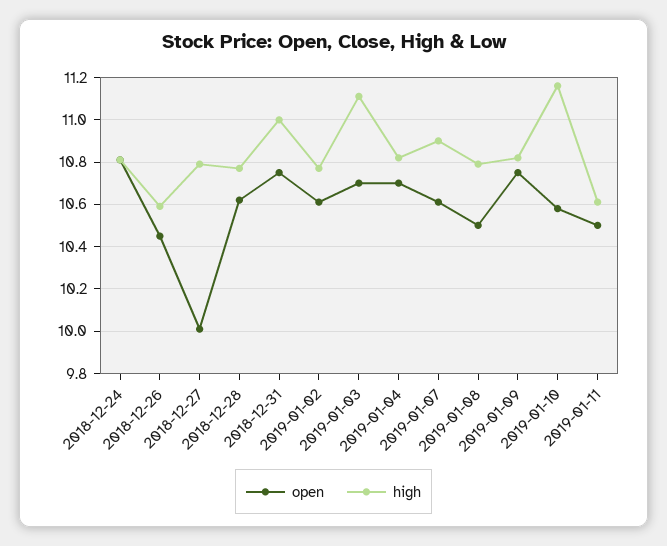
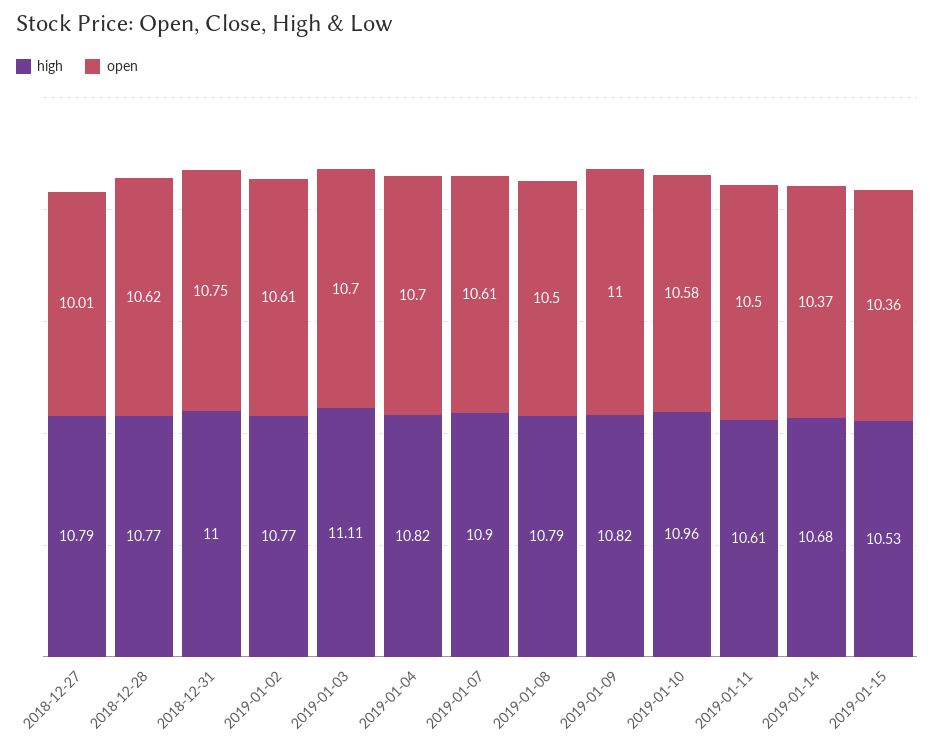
open, 2018-12-24: 10.8 -> none
high, 2018-12-24: 10.8 -> none
open, 2018-12-26: 10.45 -> none
high, 2018-12-26: 10.6 -> none
open, 2019-01-09: 10.75 -> 11
high, 2019-01-10: 11.15 -> 10.96
high, 2019-01-14: none -> 10.68
open, 2019-01-14: none -> 10.37
high, 2019-01-15: none -> 10.53
open, 2019-01-15: none -> 10.36

